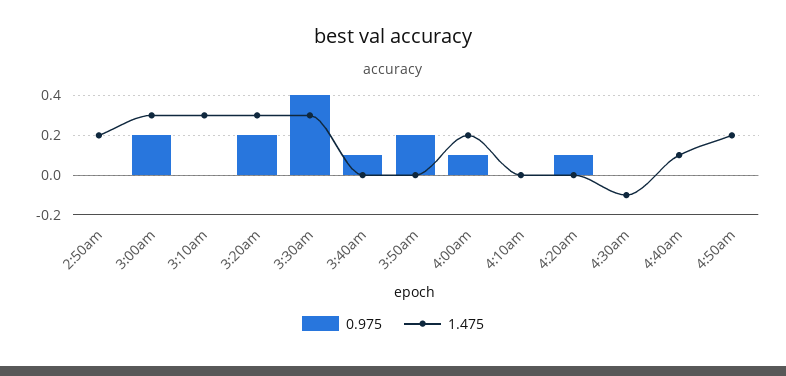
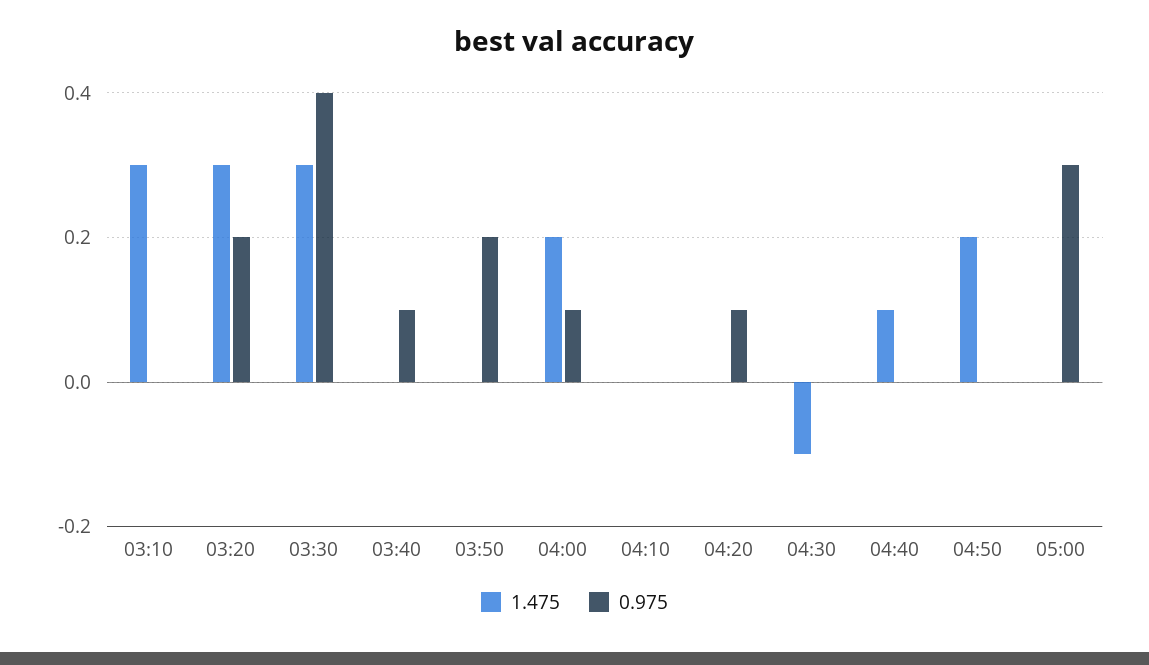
0.975, 2:50am: 0 -> none
1.475, 2:50am: 0.2 -> none
0.975, 3:00am: 0.2 -> none
1.475, 3:00am: 0.3 -> none
1.475, 05:00: none -> 0
0.975, 05:00: none -> 0.3

